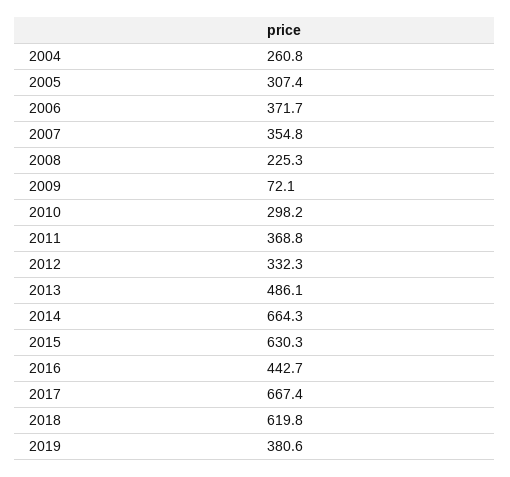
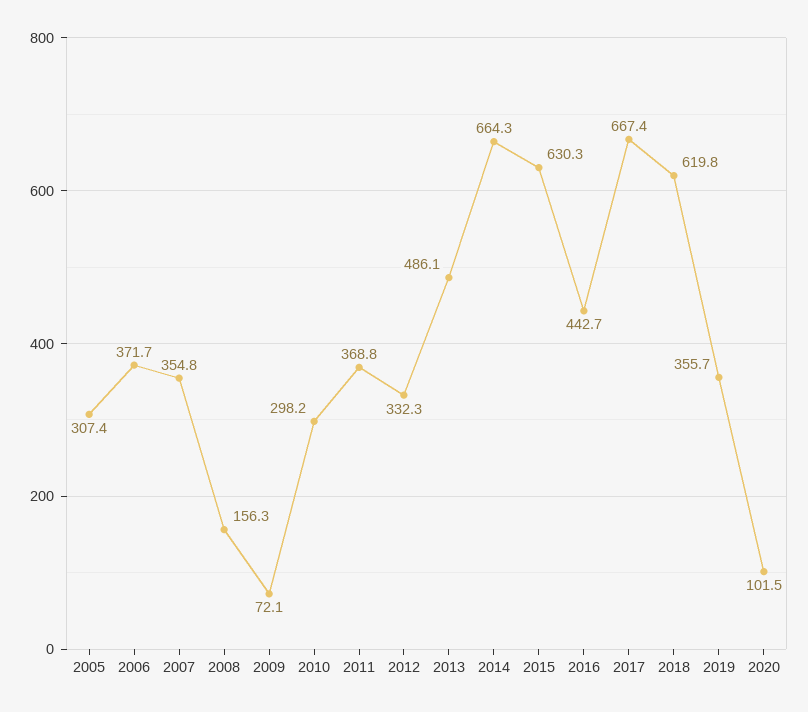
2004: 260.8 -> none
2008: 225.3 -> 156.3
2019: 380.6 -> 355.7
2020: none -> 101.5

